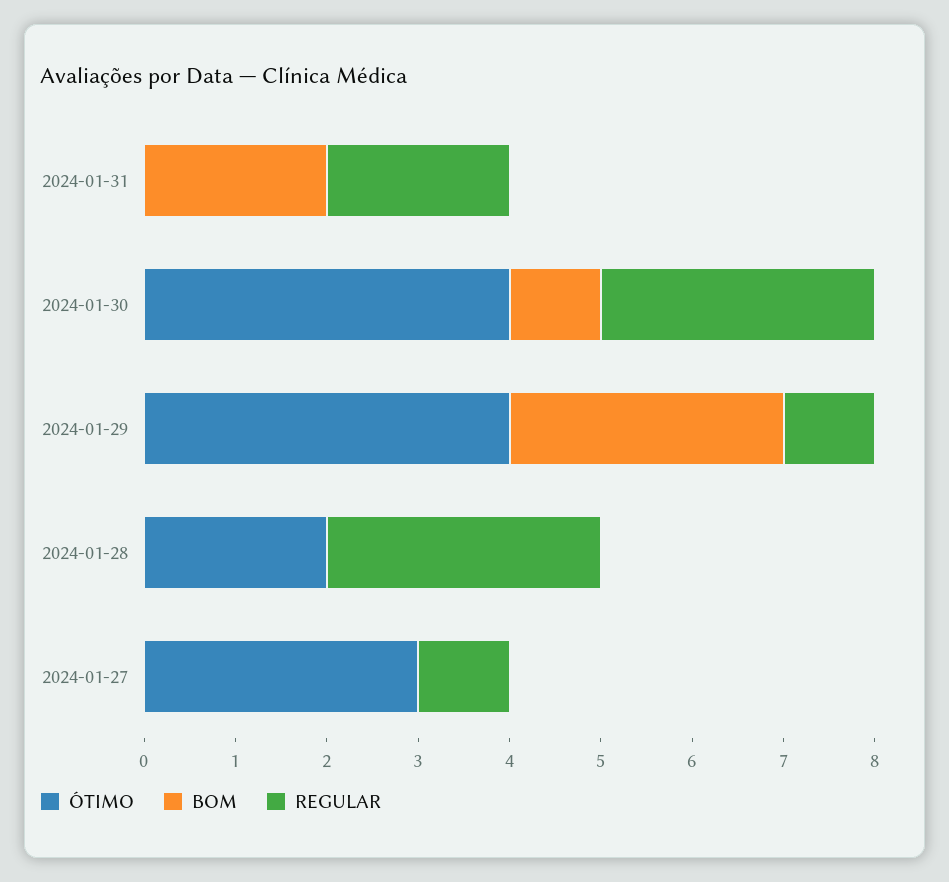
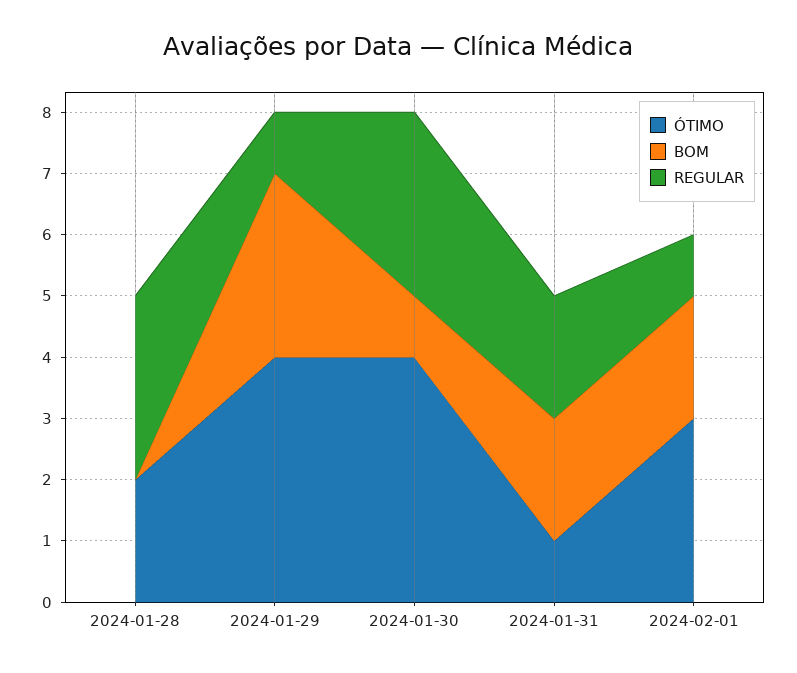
ÓTIMO, 2024-01-31: 0 -> 1
ÓTIMO, 2024-01-27: 3 -> none
BOM, 2024-01-27: 0 -> none
REGULAR, 2024-01-27: 1 -> none
ÓTIMO, 2024-02-01: none -> 3
BOM, 2024-02-01: none -> 2
REGULAR, 2024-02-01: none -> 1

